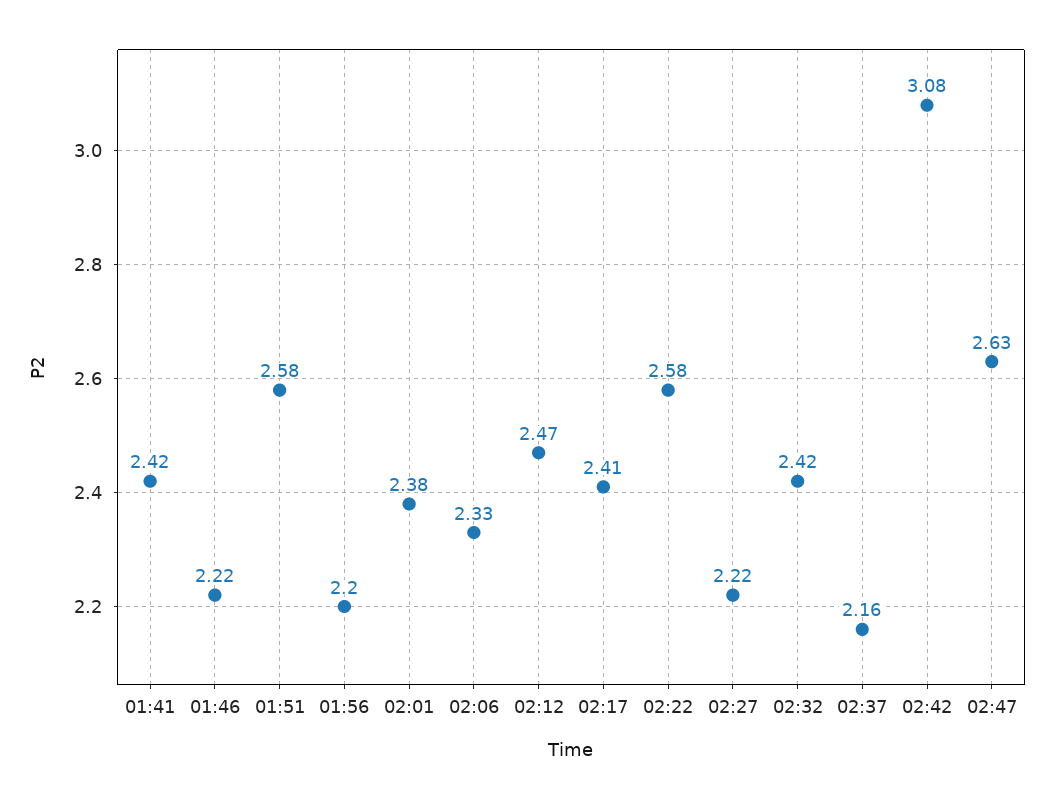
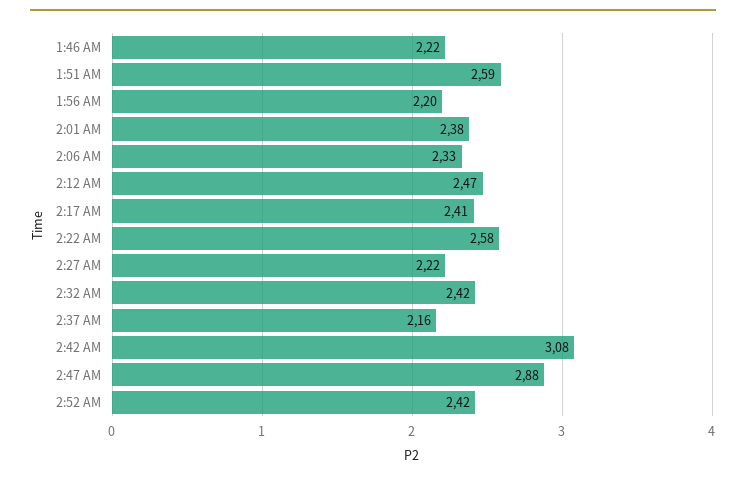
01:41: 2.42 -> none
01:51: 2.58 -> 2.59
02:47: 2.63 -> 2.88
2:52 AM: none -> 2.42

